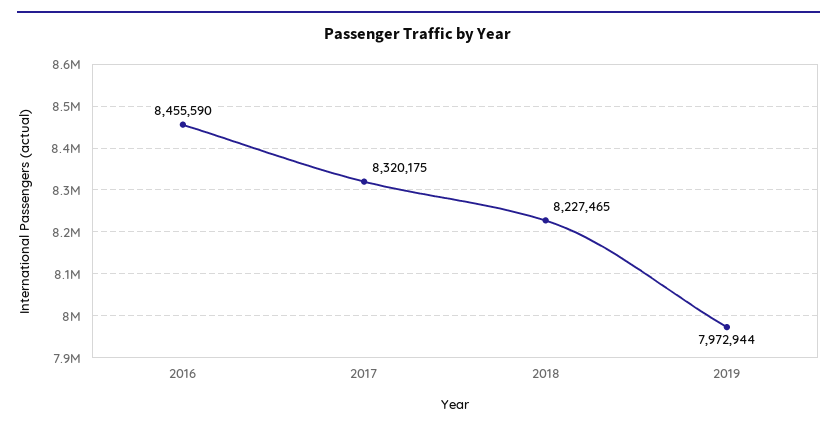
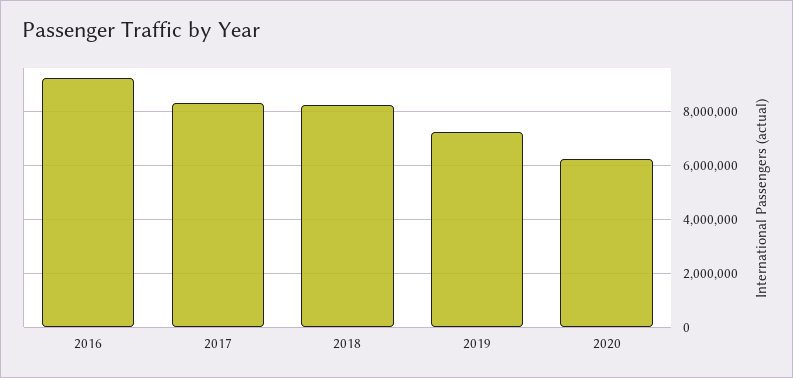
2016: 8455590 -> 9250000
2019: 7972944 -> 7250000
2020: none -> 6250000

